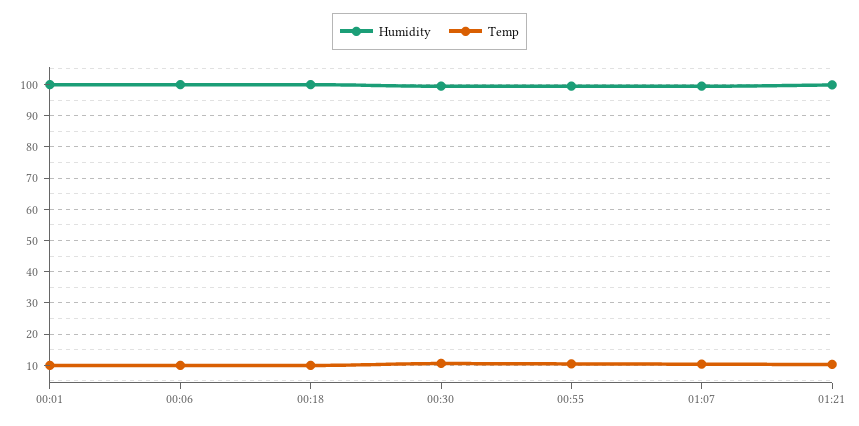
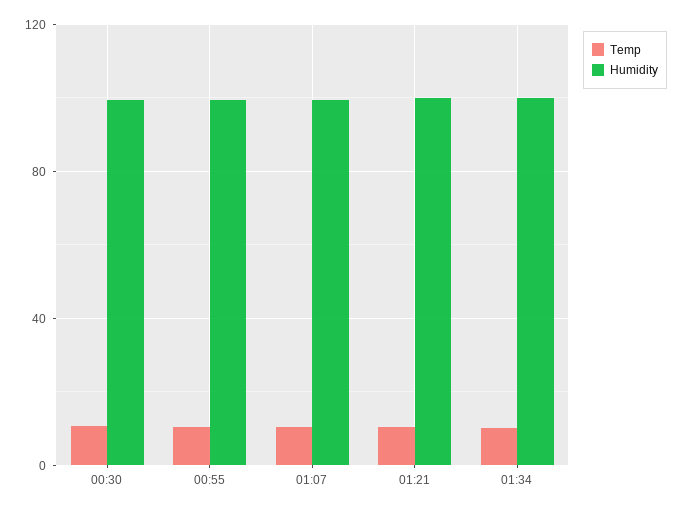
Humidity, 00:01: 100 -> none
Temp, 00:01: 10 -> none
Humidity, 00:06: 100 -> none
Temp, 00:06: 10 -> none
Humidity, 00:18: 100 -> none
Temp, 00:18: 10 -> none
Temp, 01:34: none -> 10
Humidity, 01:34: none -> 100

